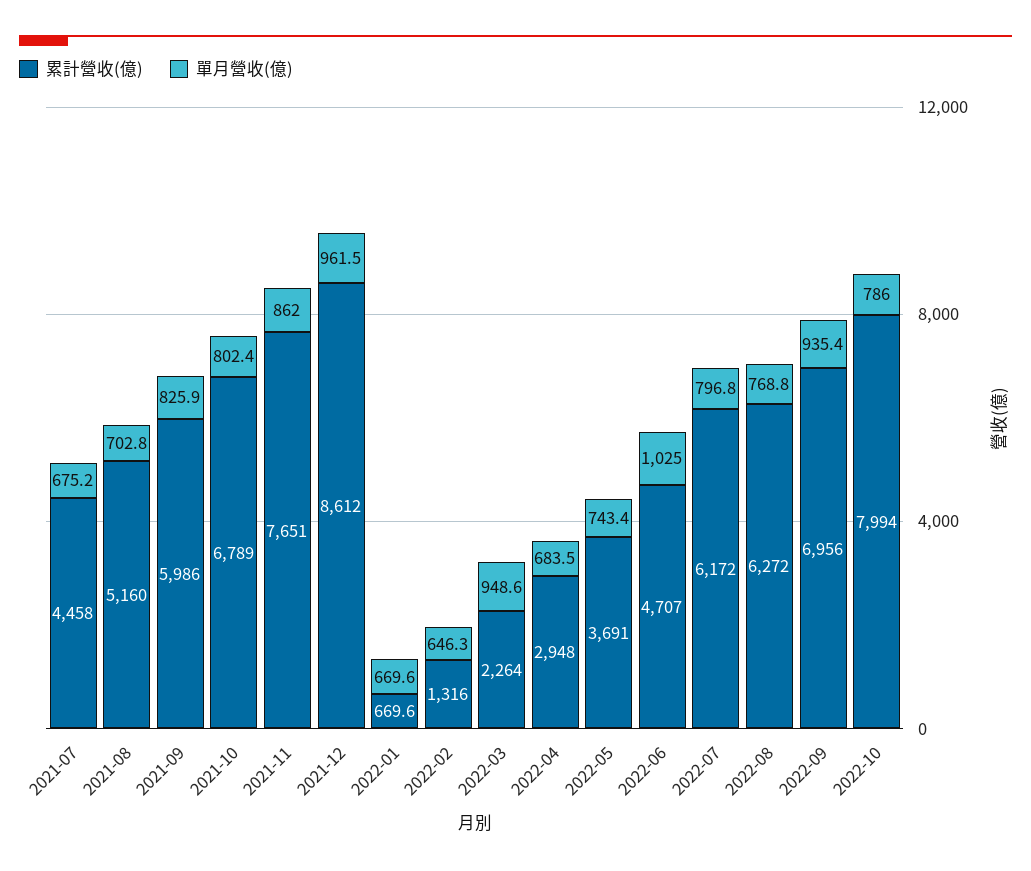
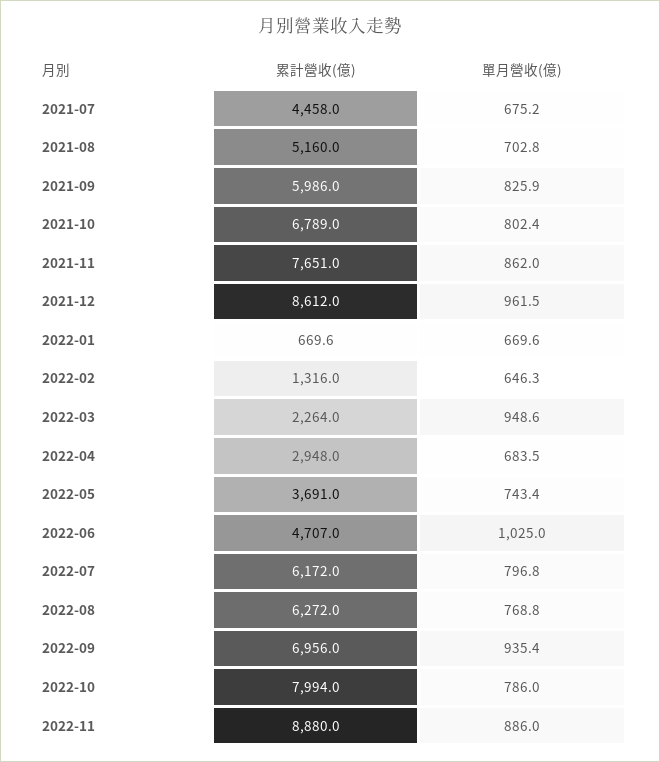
累計營收(億), 2022-11: none -> 8880
單月營收(億), 2022-11: none -> 886

